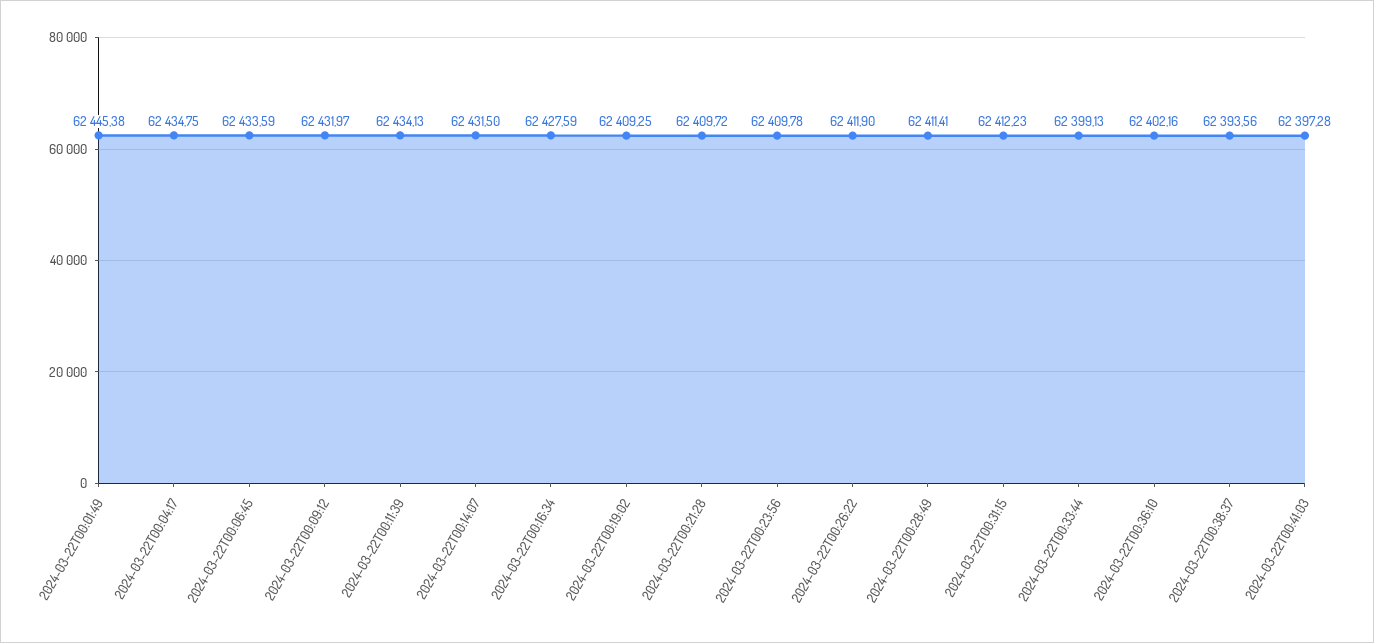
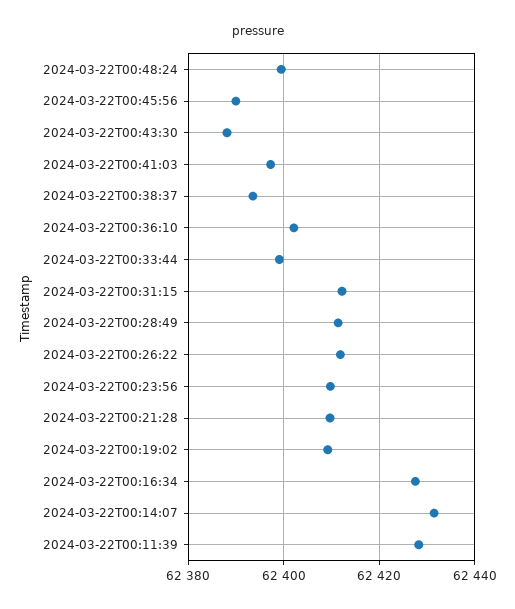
2024-03-22T00:01:49: 62445.38 -> none
2024-03-22T00:04:17: 62434.75 -> none
2024-03-22T00:06:45: 62433.59 -> none
2024-03-22T00:09:12: 62431.97 -> none
2024-03-22T00:11:39: 62434.13 -> 62428
2024-03-22T00:48:24: none -> 62400
2024-03-22T00:45:56: none -> 62390
2024-03-22T00:43:30: none -> 62388

